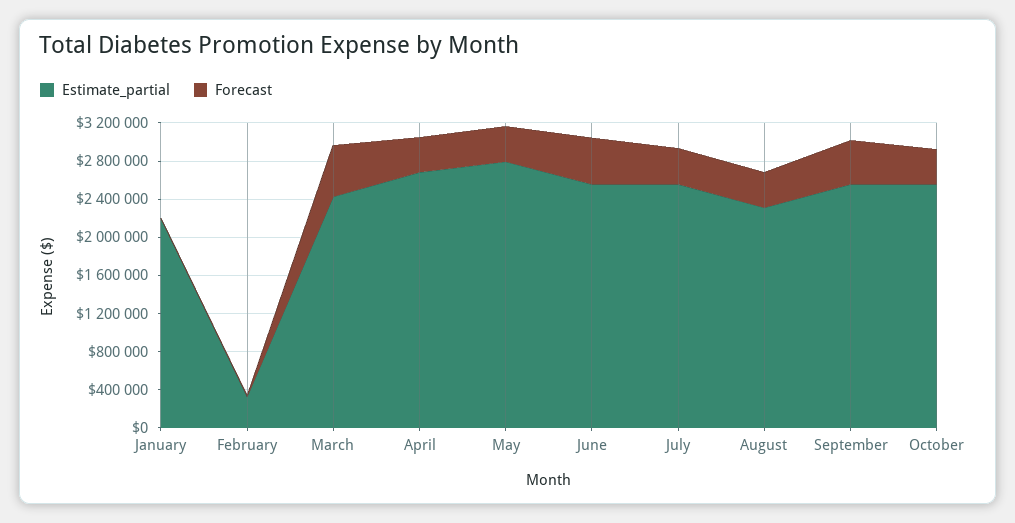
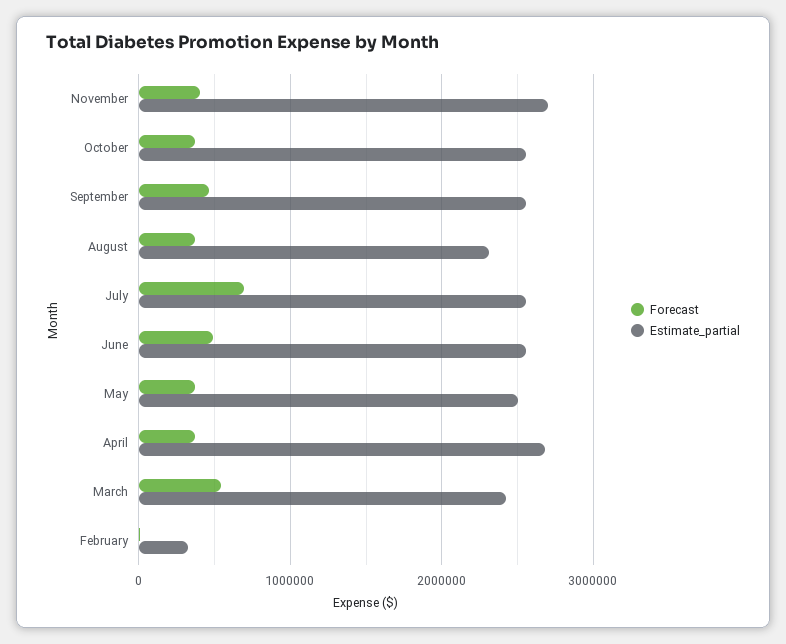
Estimate_partial, January: 2200000 -> none
Forecast, January: 0 -> none
Estimate_partial, May: 2800000 -> 2500000
Forecast, July: 400000 -> 700000
Forecast, November: none -> 400000
Estimate_partial, November: none -> 2700000

